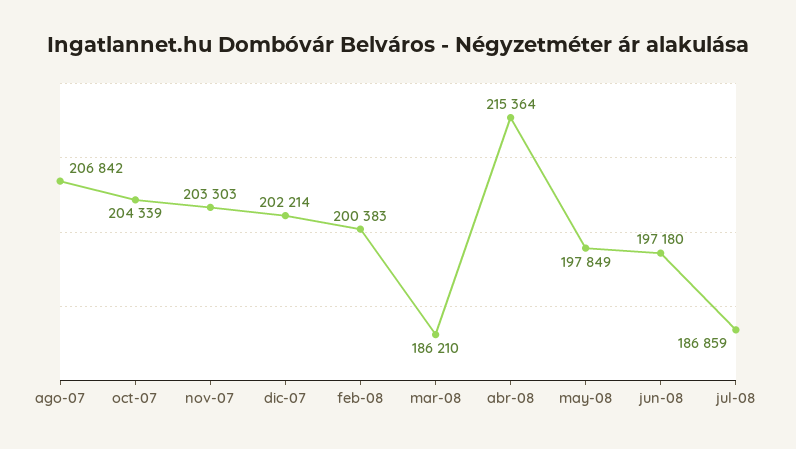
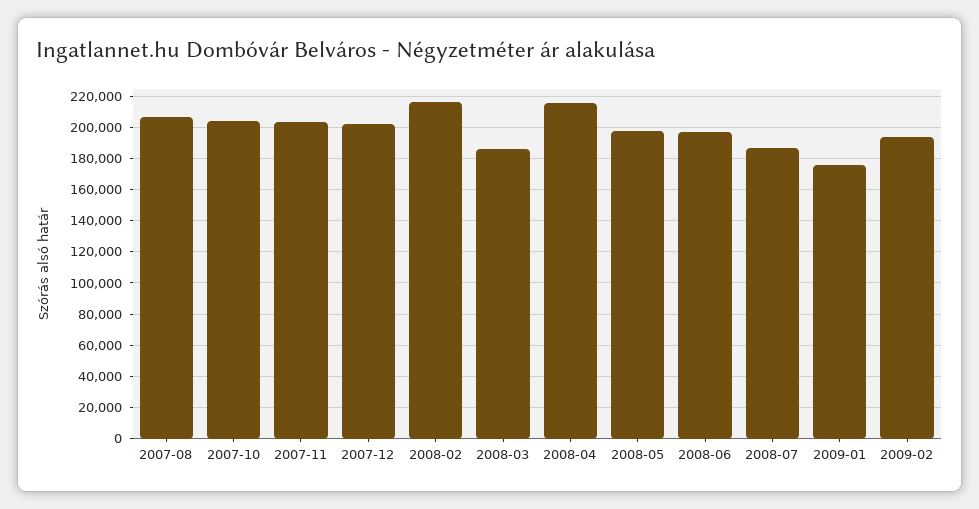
feb-08: 200383 -> 215000
2009-01: none -> 175000
2009-02: none -> 195000

